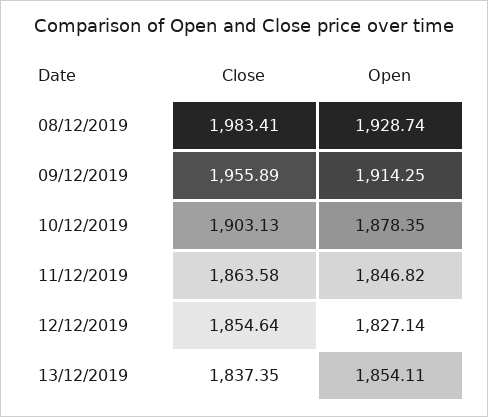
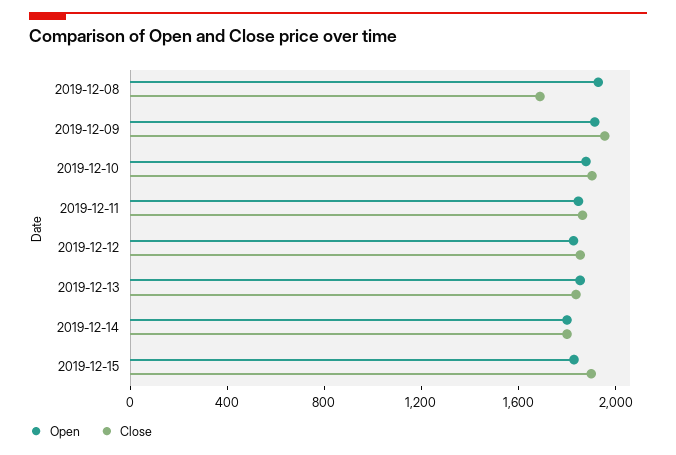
Close, 08/12/2019: 1983.41 -> 1700
Open, 2019-12-14: none -> 1800
Close, 2019-12-14: none -> 1800
Open, 2019-12-15: none -> 1800
Close, 2019-12-15: none -> 1900

